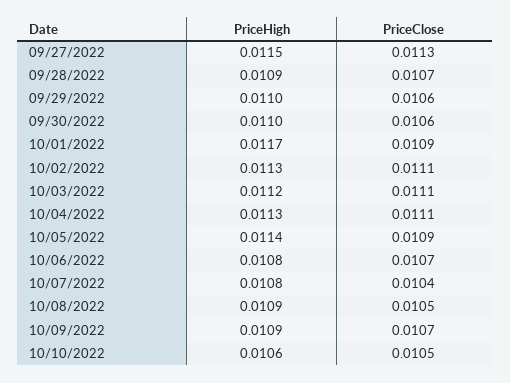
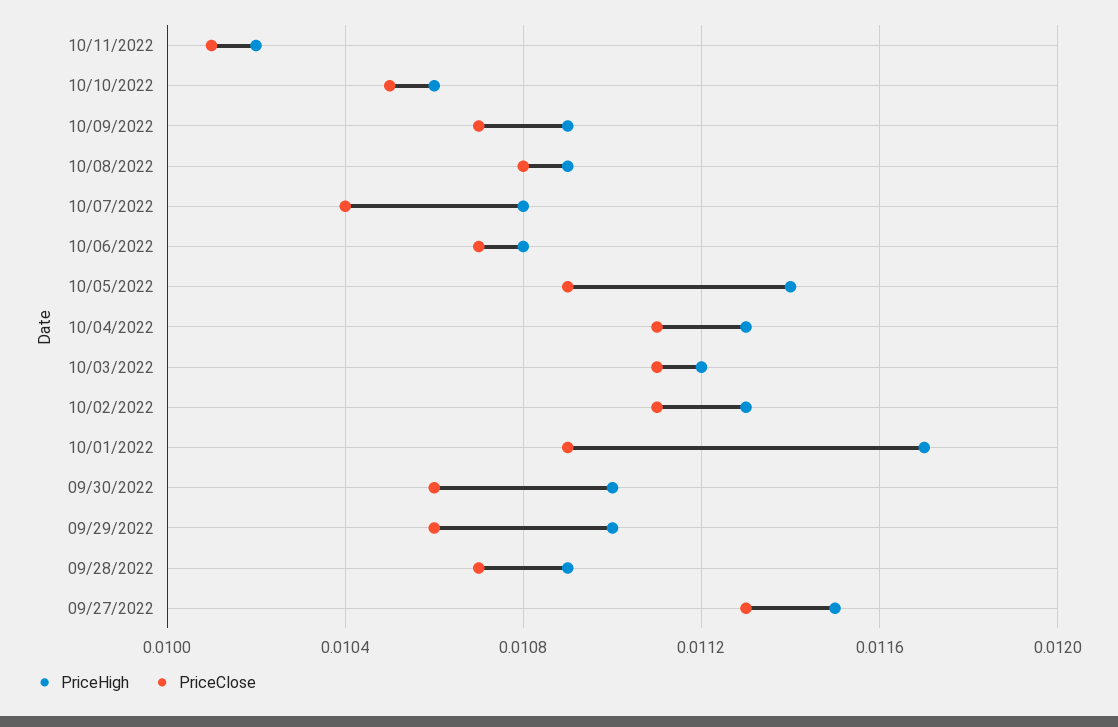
PriceClose, 10/08/2022: 0.0105 -> 0.0108
PriceHigh, 10/11/2022: none -> 0.0102
PriceClose, 10/11/2022: none -> 0.0101

